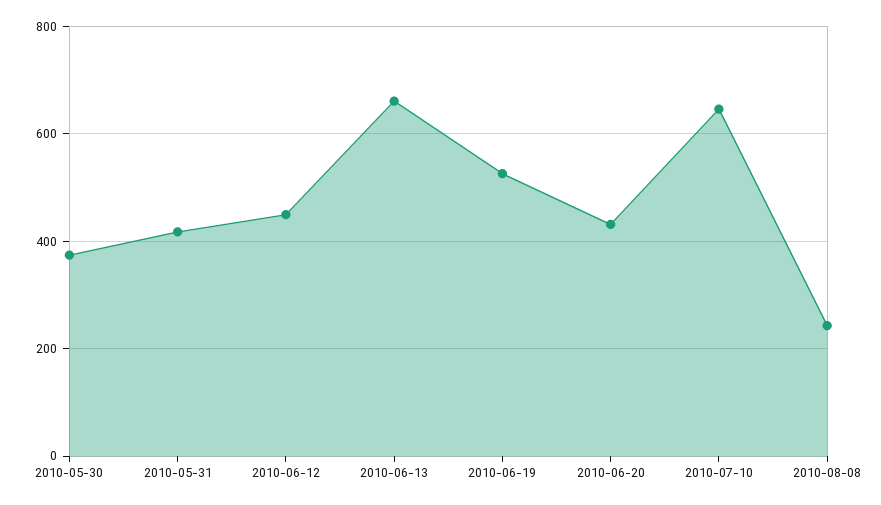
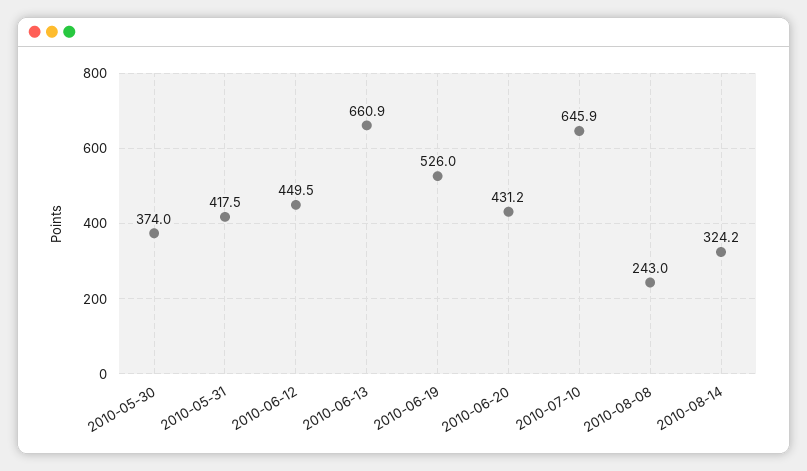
2010-08-14: none -> 324.2

